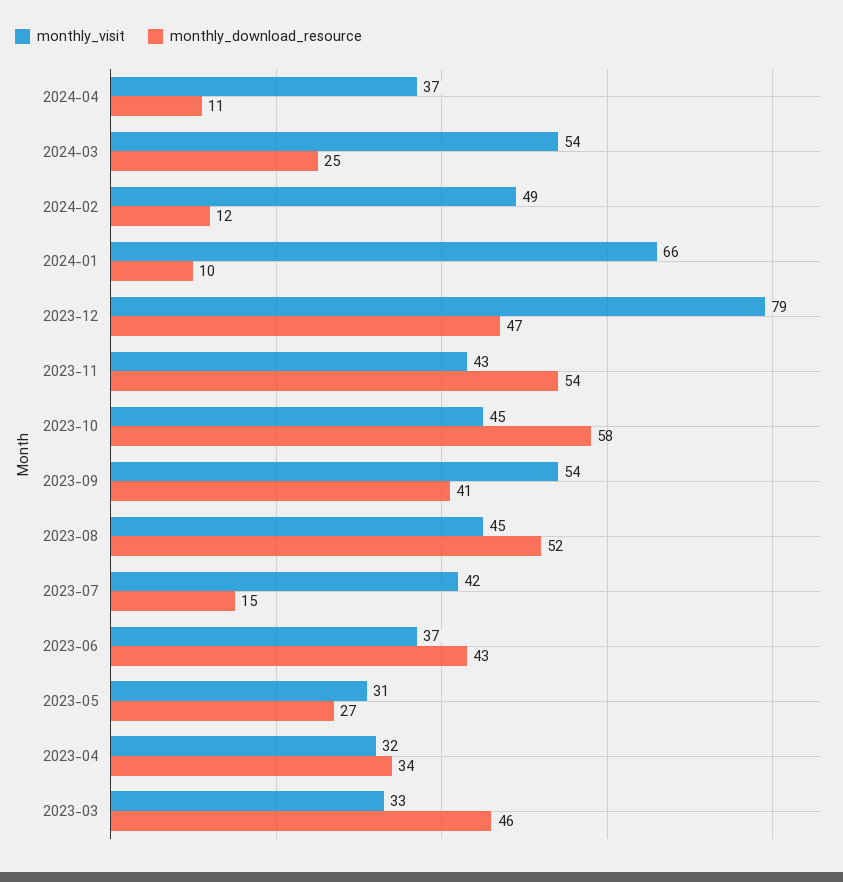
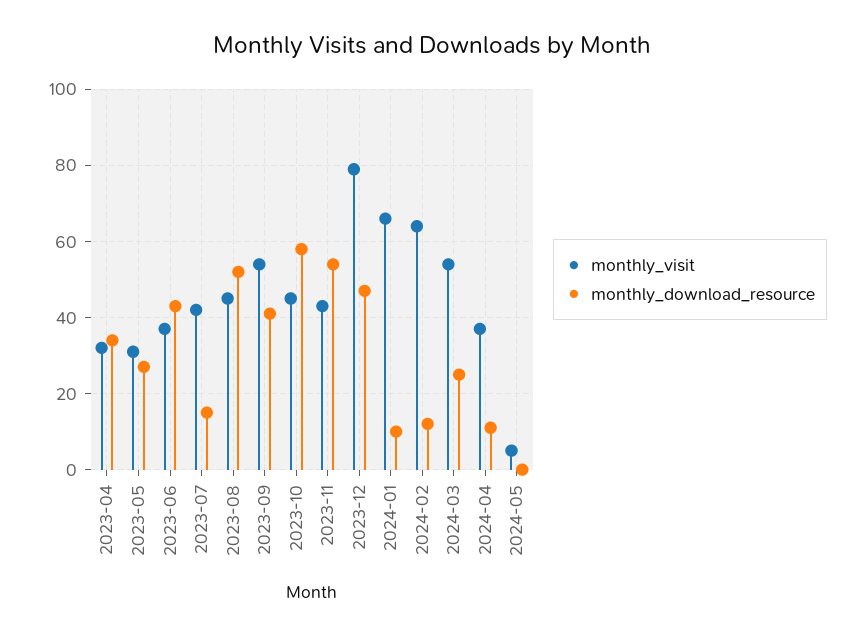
monthly_visit, 2024-02: 49 -> 65
monthly_visit, 2023-03: 33 -> none
monthly_download_resource, 2023-03: 46 -> none
monthly_visit, 2024-05: none -> 5
monthly_download_resource, 2024-05: none -> 0

